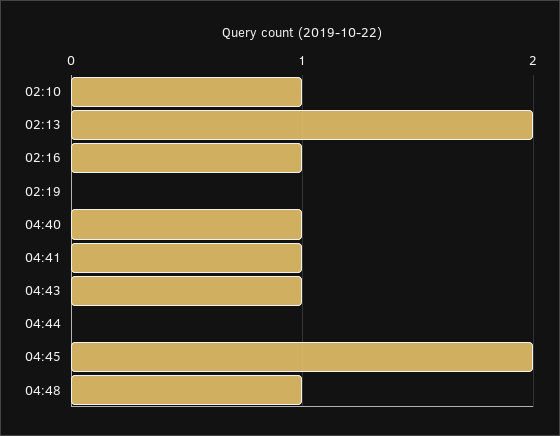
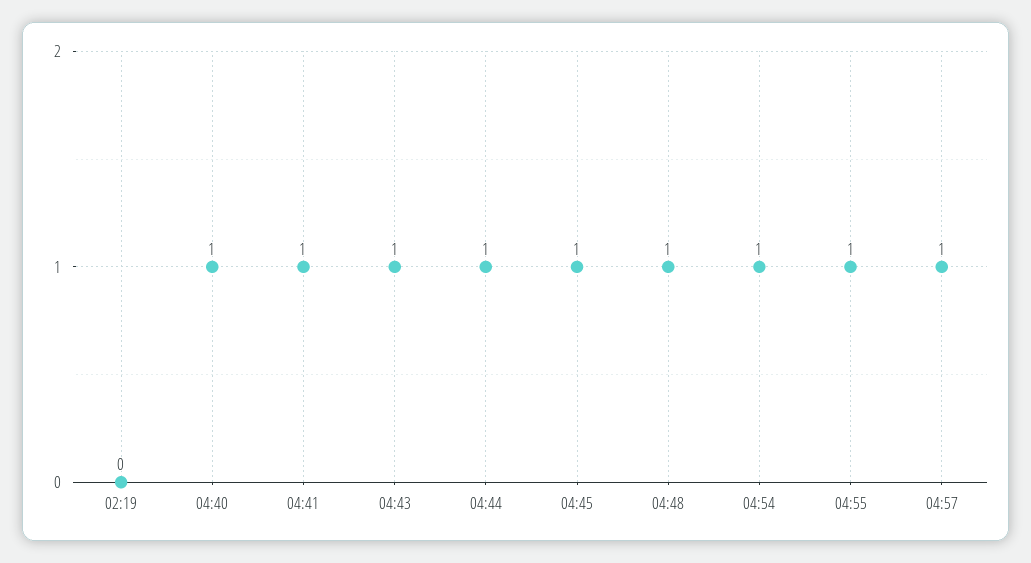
02:10: 1 -> none
02:13: 2 -> none
02:16: 1 -> none
04:44: 0 -> 1
04:45: 2 -> 1
04:54: none -> 1
04:55: none -> 1
04:57: none -> 1

